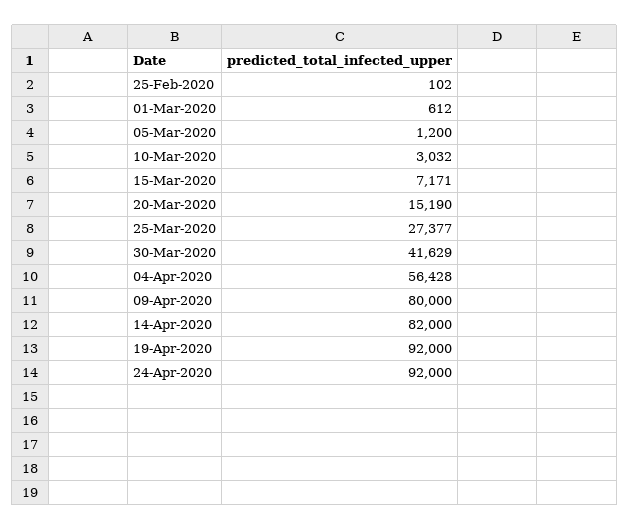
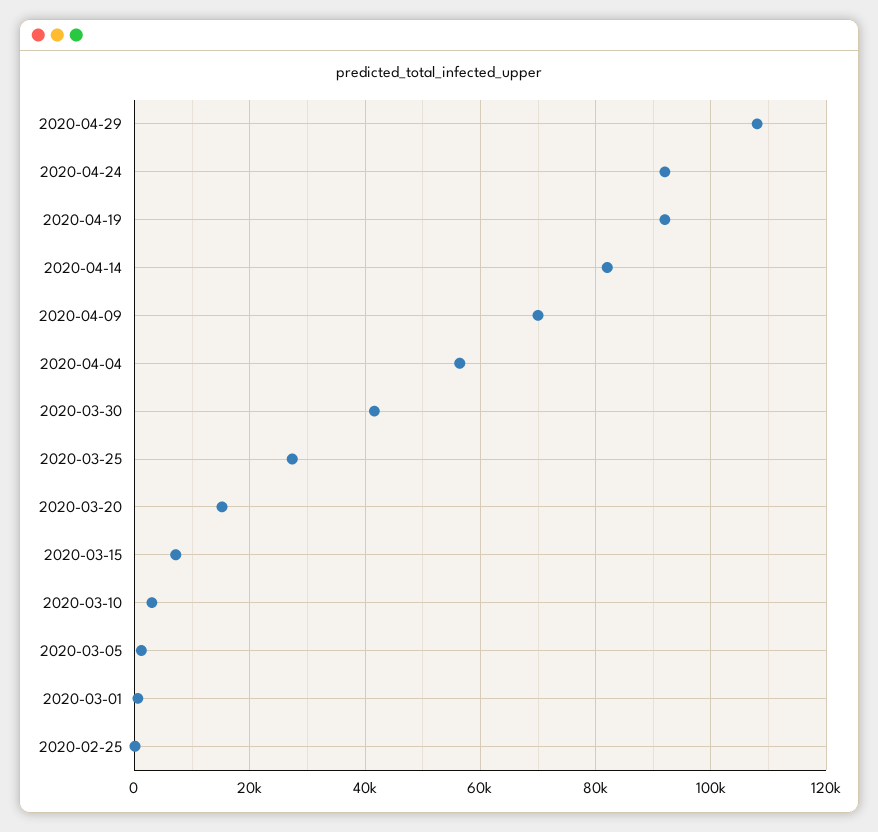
09-Apr-2020: 80000 -> 70000
2020-04-29: none -> 108000

